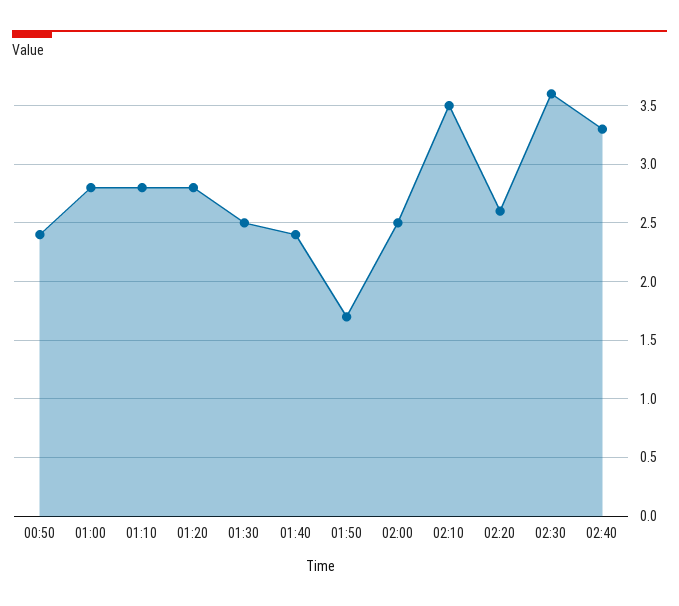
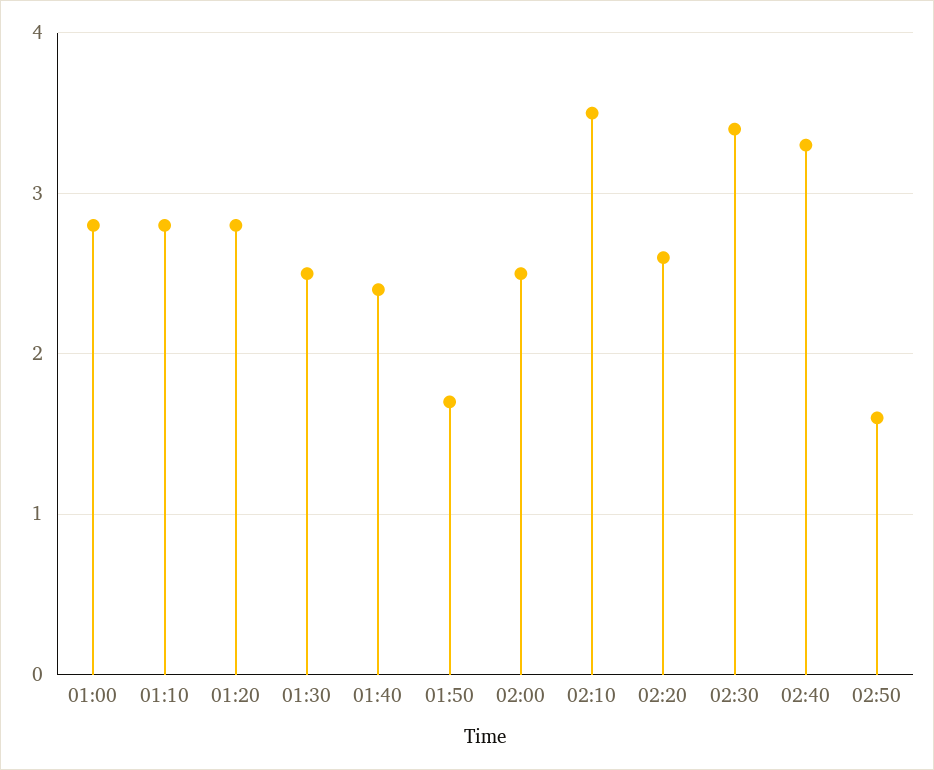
00:50: 2.4 -> none
02:30: 3.6 -> 3.4
02:50: none -> 1.6

